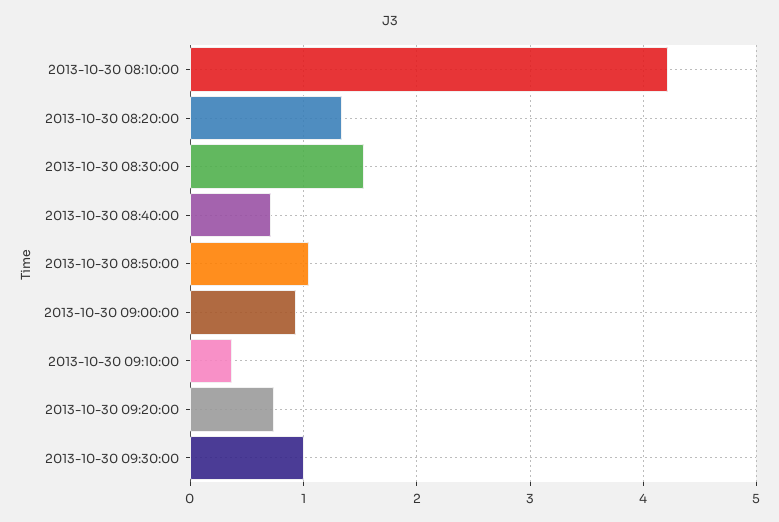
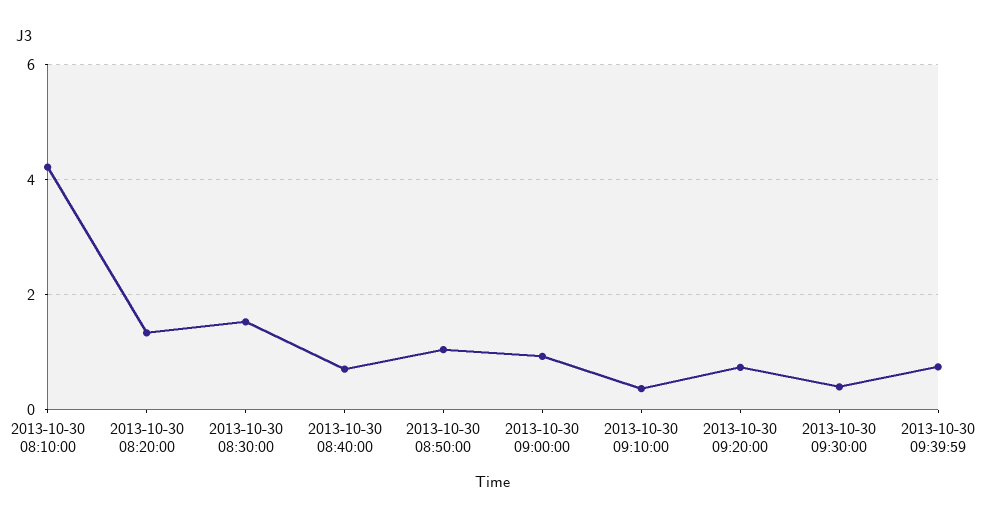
2013-10-30 09:30:00: 1 -> 0.4
2013-10-30 09:39:59: none -> 0.8

